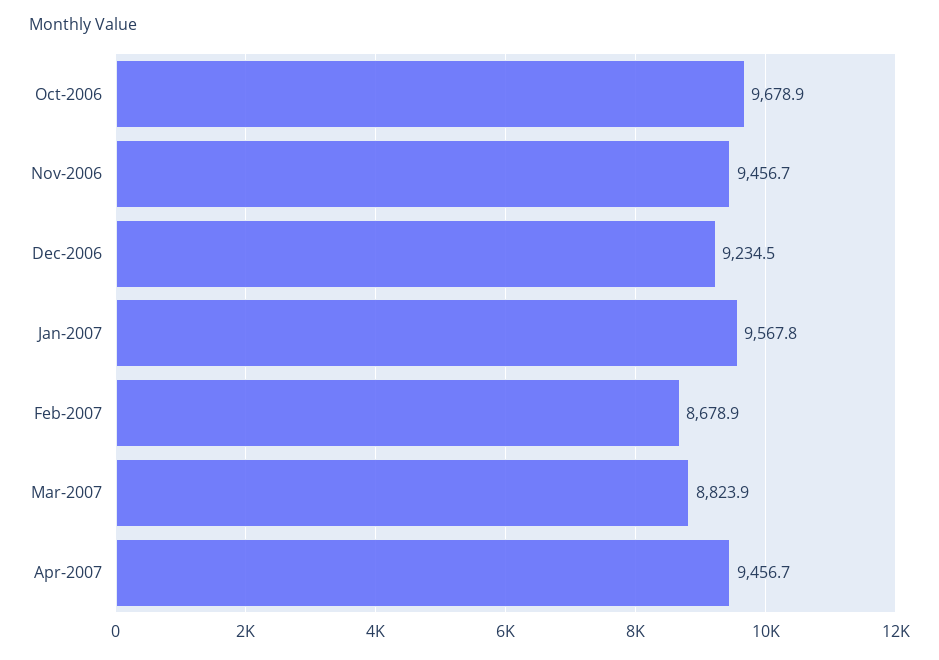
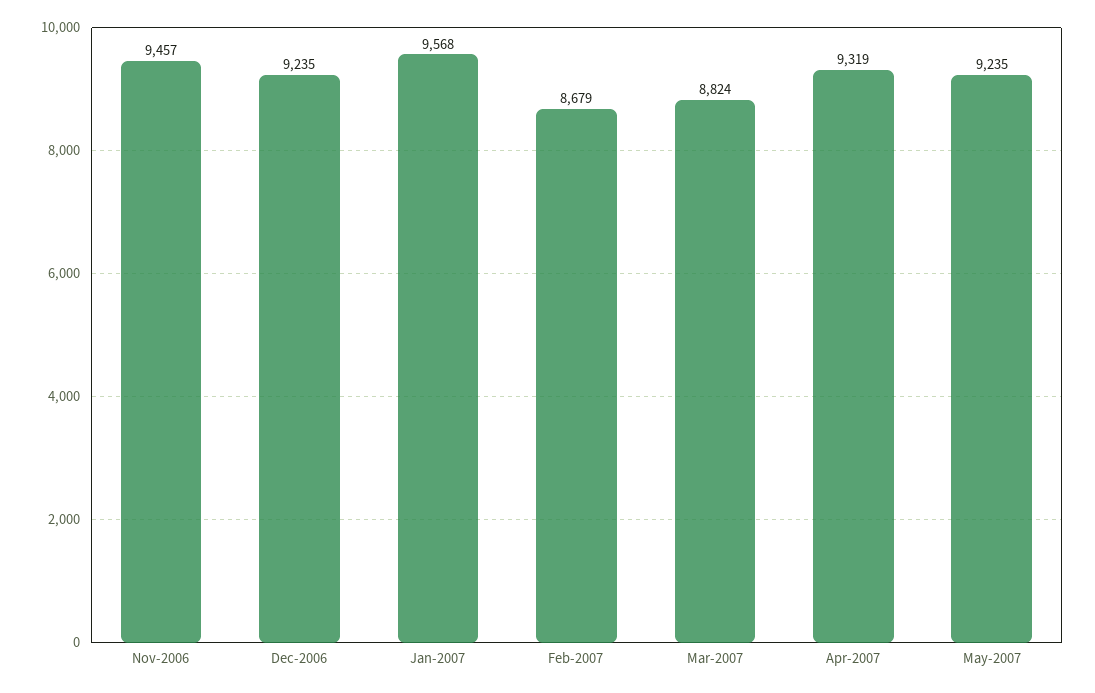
Oct-2006: 9678.9 -> none
Apr-2007: 9456.7 -> 9319
May-2007: none -> 9235

